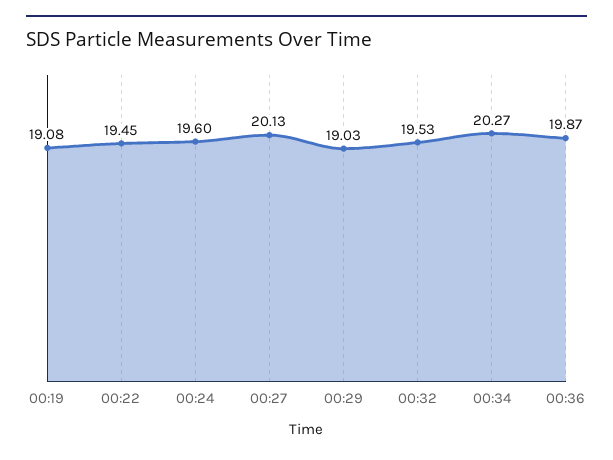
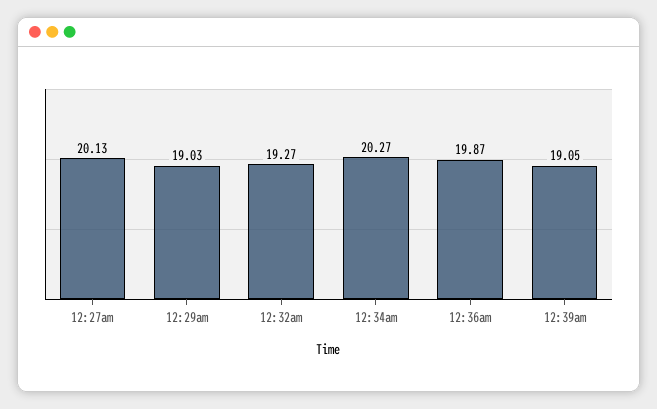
00:19: 19.08 -> none
00:22: 19.45 -> none
00:24: 19.6 -> none
00:32: 19.53 -> 19.27
12:39am: none -> 19.05

